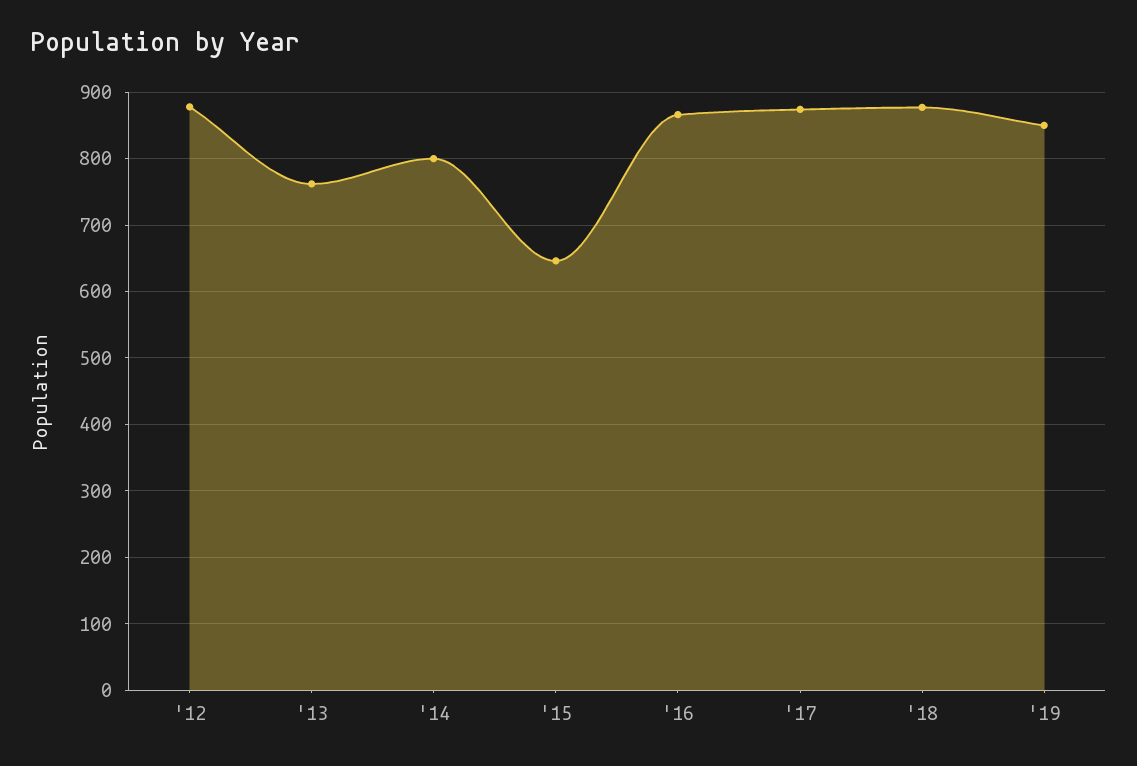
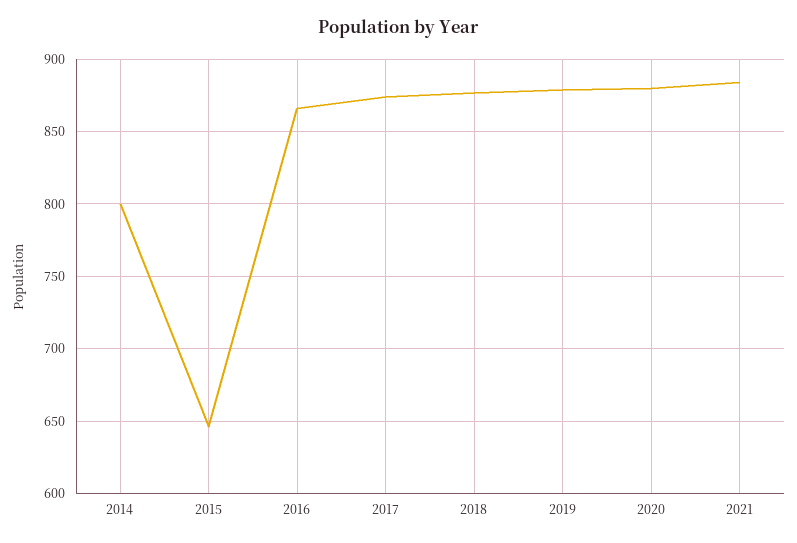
'12: 880 -> none
'13: 760 -> none
'19: 850 -> 880
2020: none -> 880
2021: none -> 885

